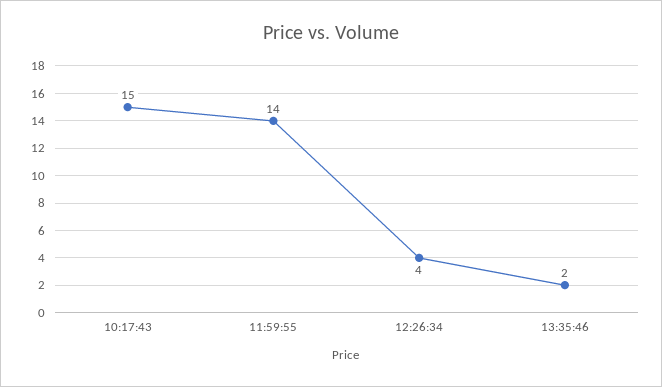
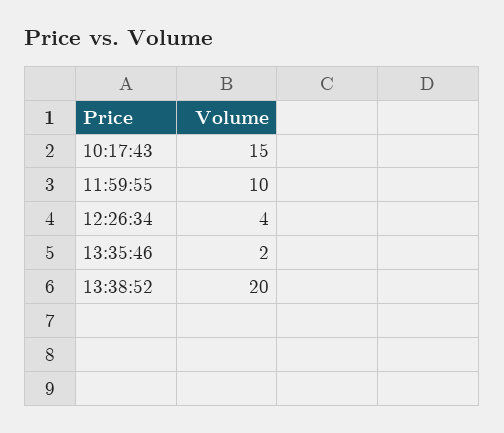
11:59:55: 14 -> 10
13:38:52: none -> 20

